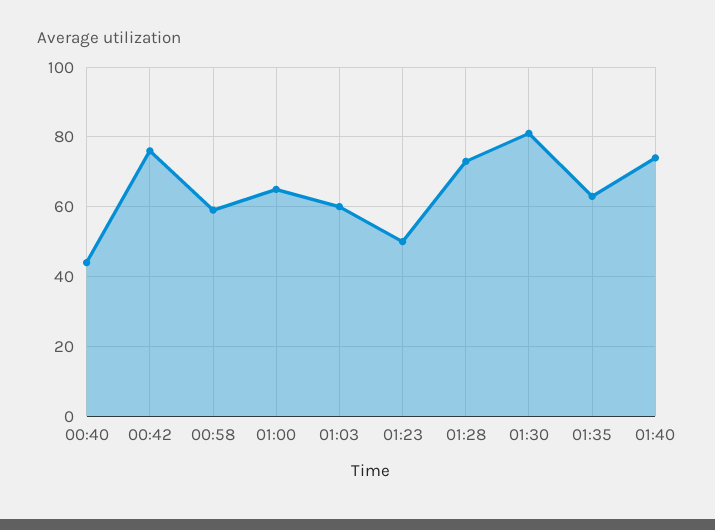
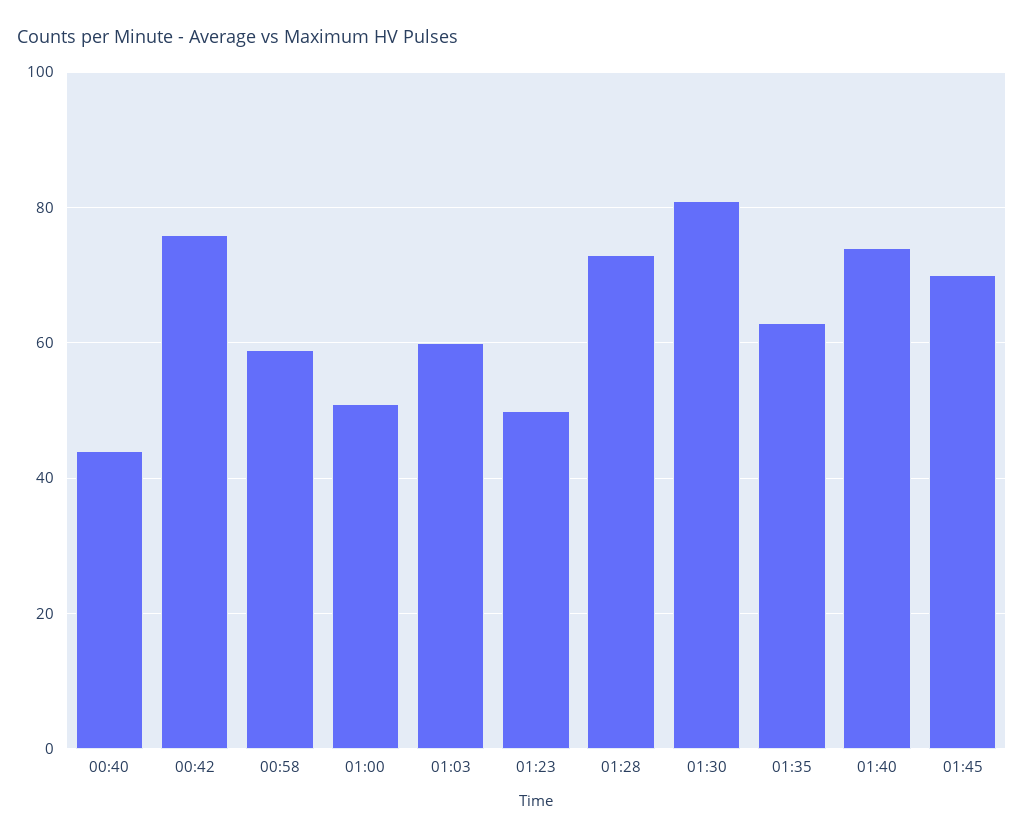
01:00: 65 -> 50
01:45: none -> 70

